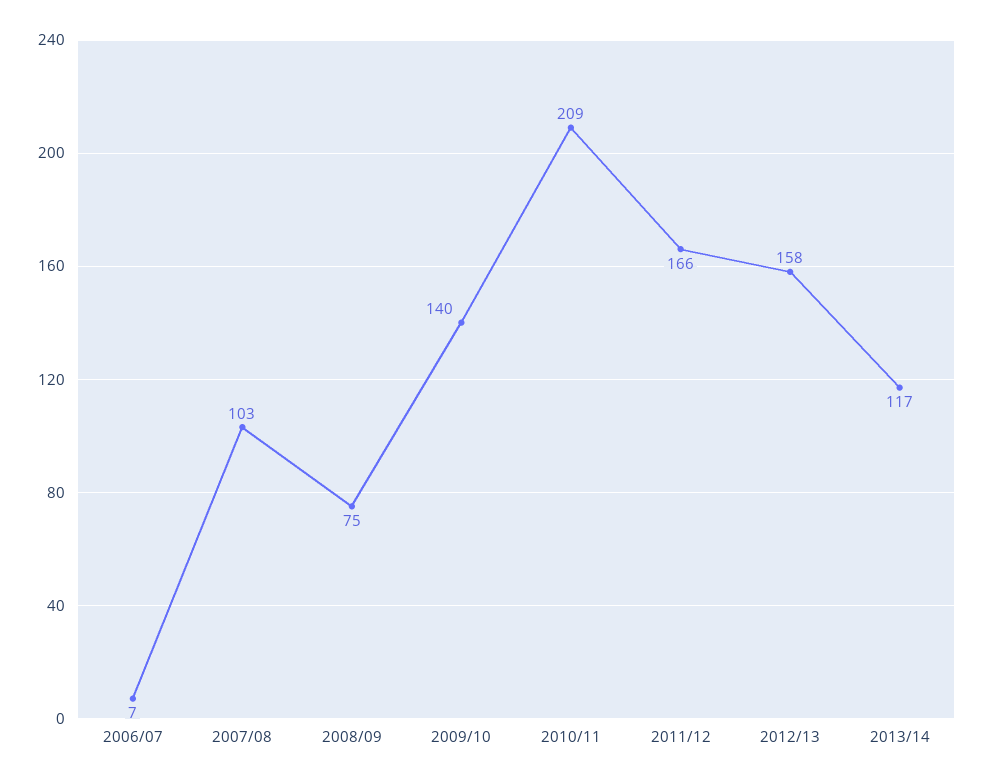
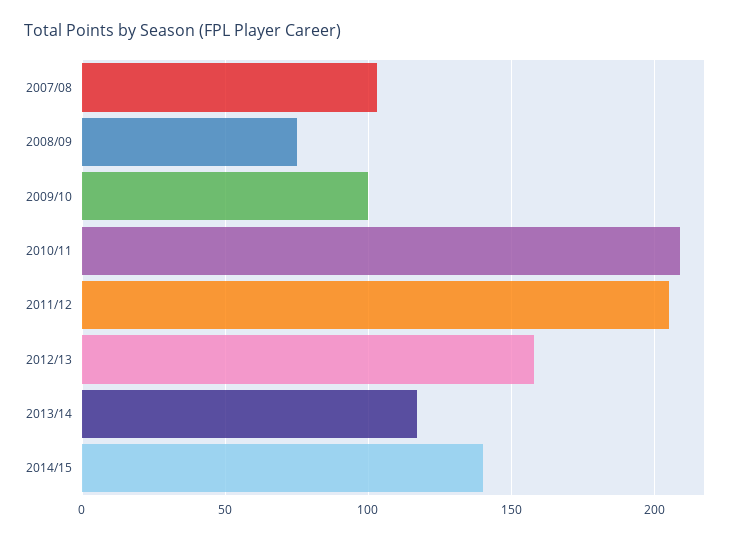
2006/07: 7 -> none
2009/10: 140 -> 100
2011/12: 166 -> 205
2014/15: none -> 140

